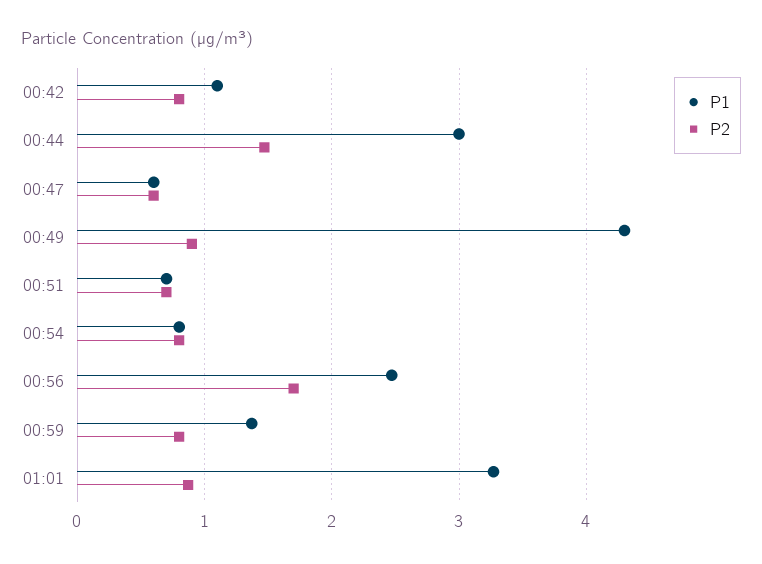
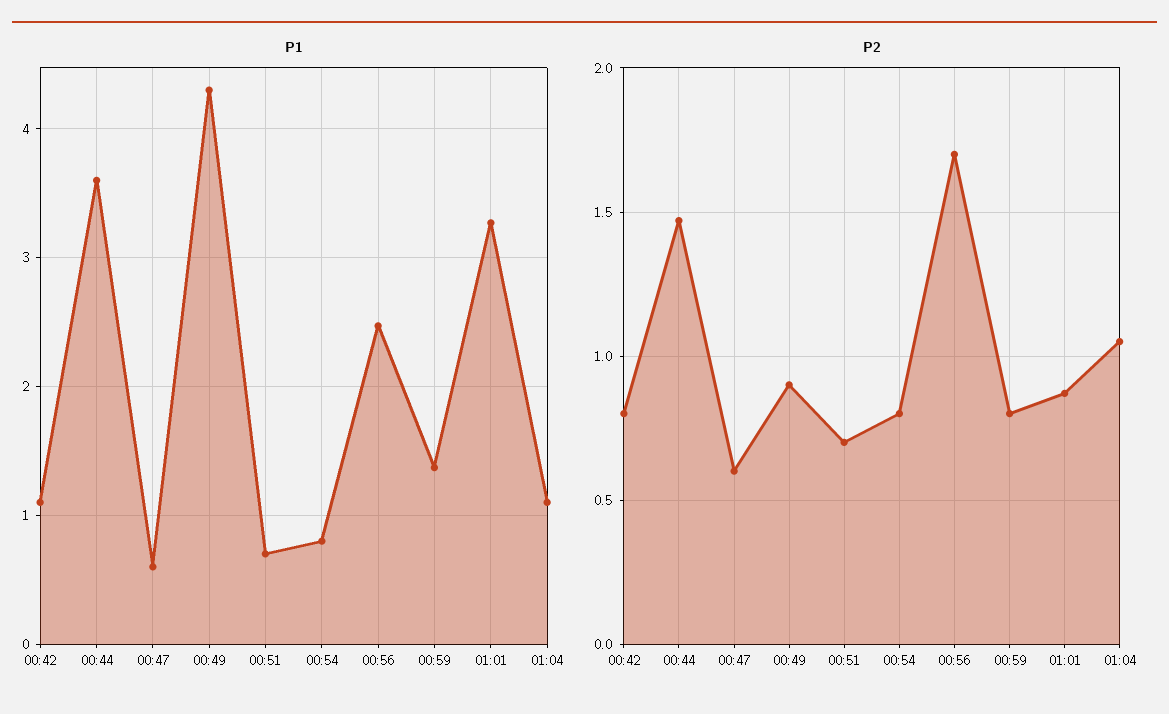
P1, 00:44: 3 -> 3.6
P1, 01:04: none -> 1.1
P2, 01:04: none -> 1.05

